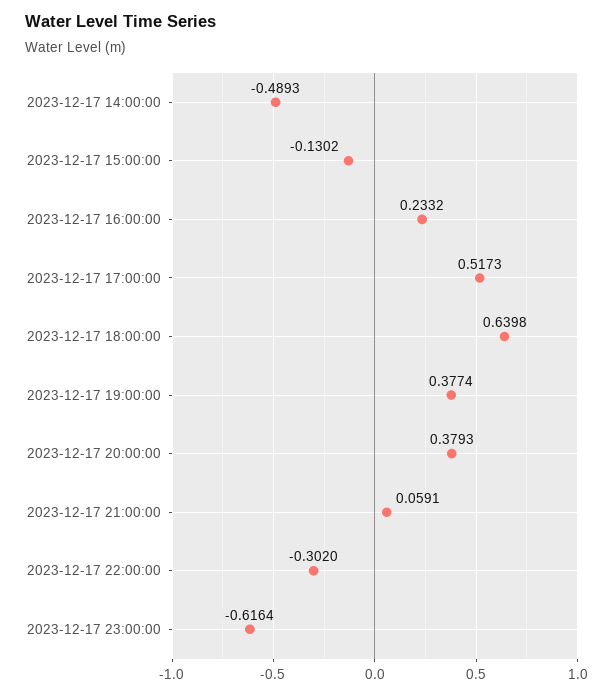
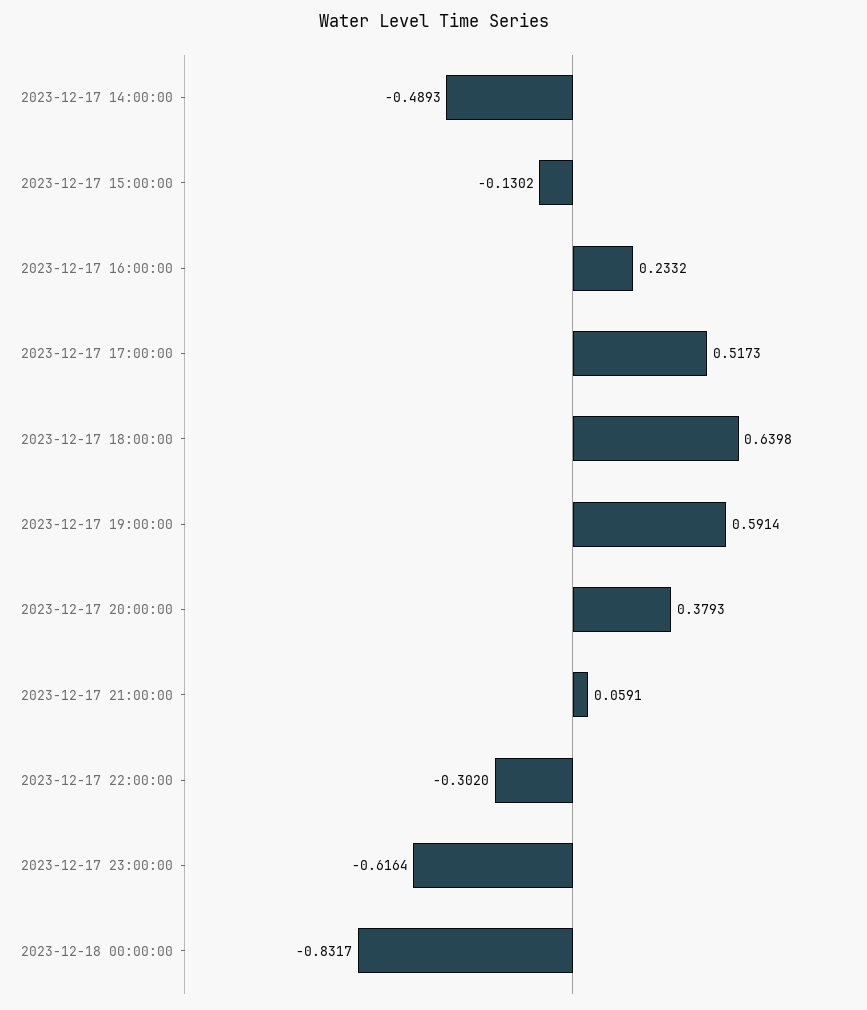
2023-12-17 19:00:00: 0.3774 -> 0.5914
2023-12-18 00:00:00: none -> -0.8317

